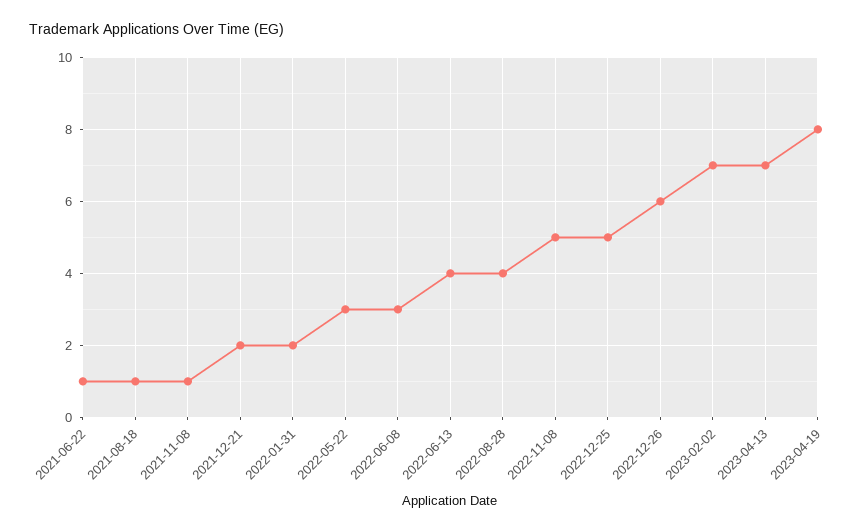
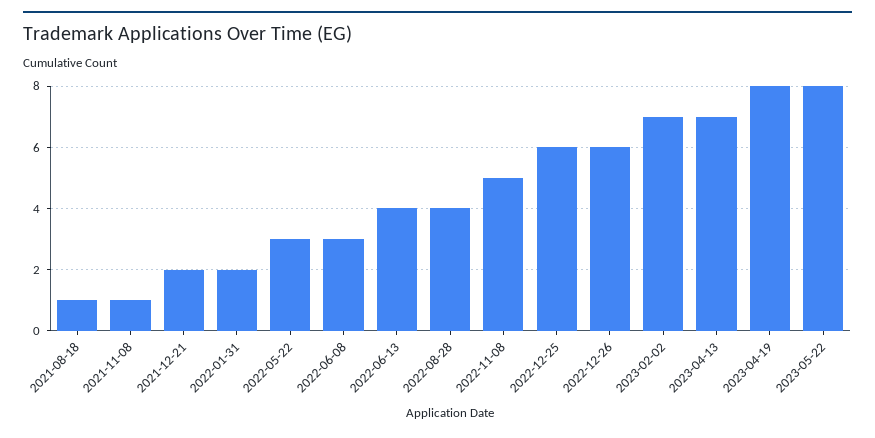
2021-06-22: 1 -> none
2022-12-25: 5 -> 6
2023-05-22: none -> 8

